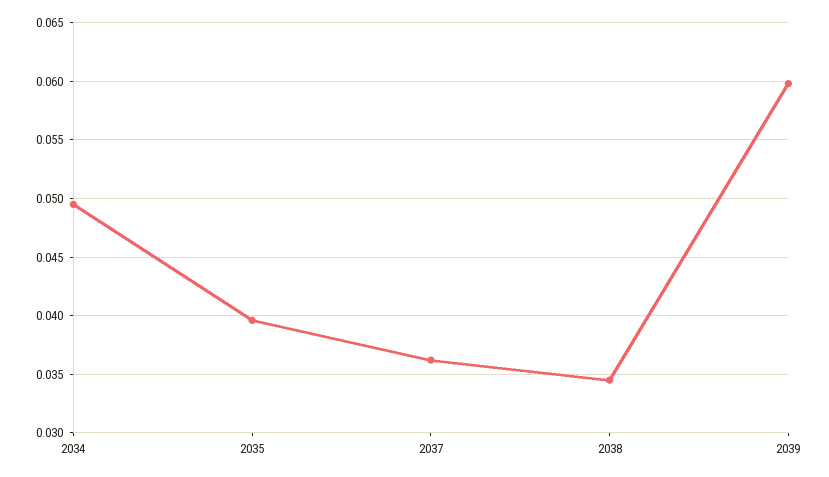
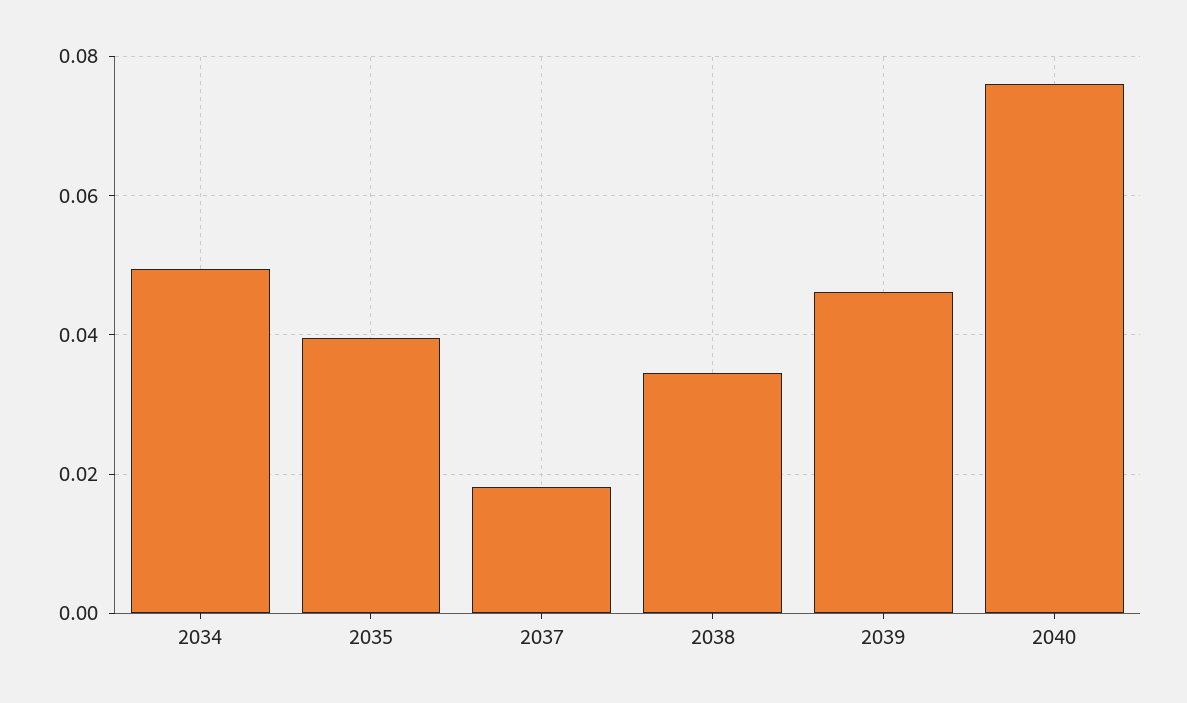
2037: 0.036 -> 0.018
2039: 0.06 -> 0.046
2040: none -> 0.076

